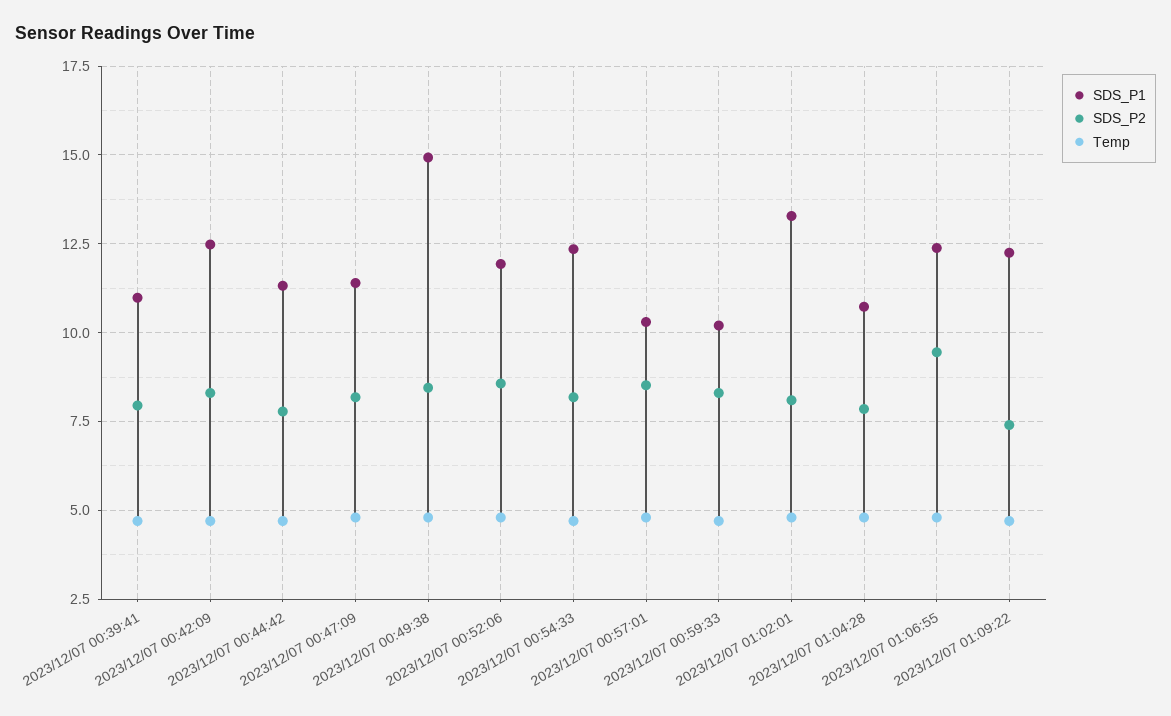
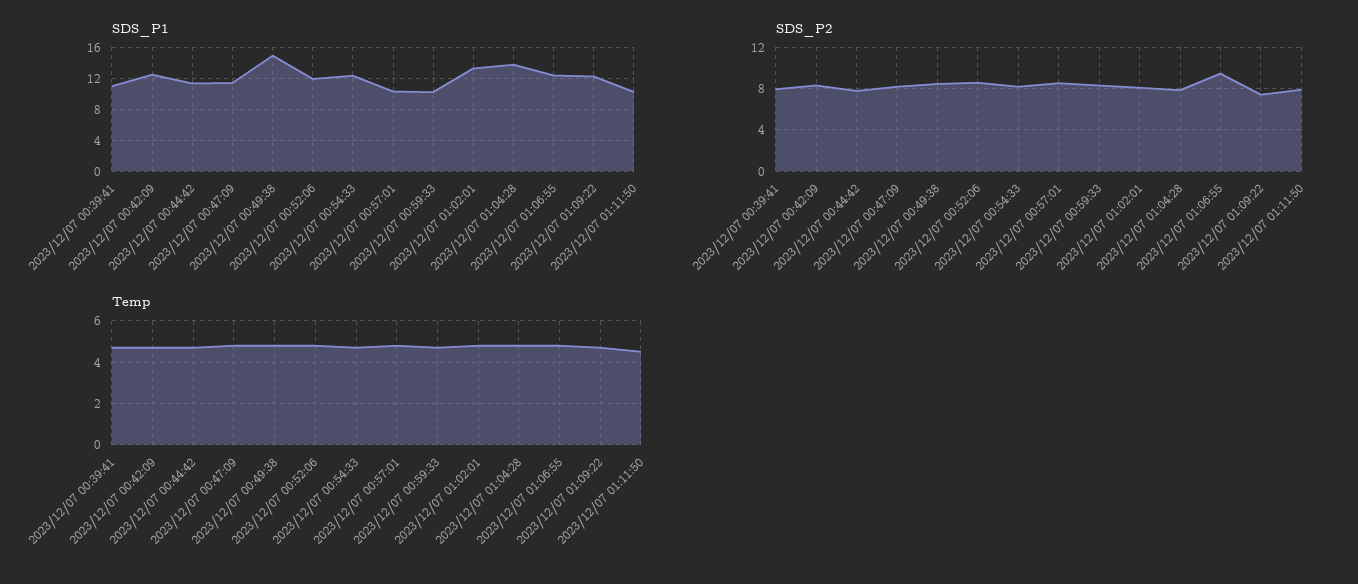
SDS_P1, 2023/12/07 01:04:28: 10.75 -> 14
SDS_P1, 2023/12/07 01:11:50: none -> 10
SDS_P2, 2023/12/07 01:11:50: none -> 8
Temp, 2023/12/07 01:11:50: none -> 4.5

